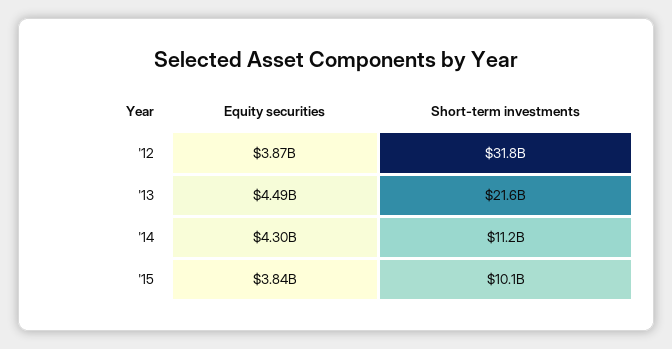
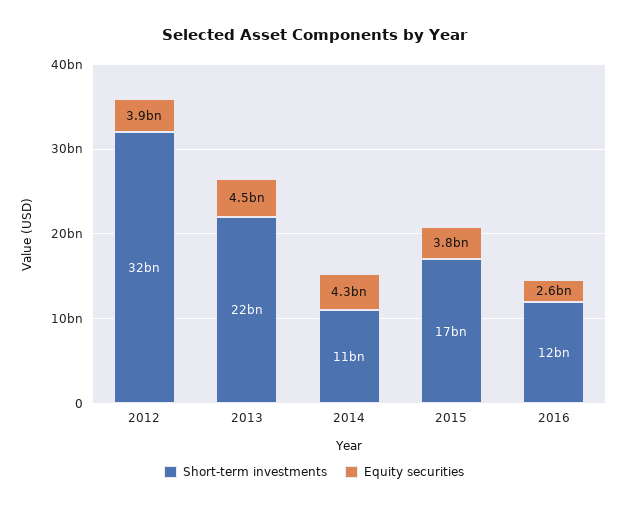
Short-term investments, '15: 10100000000 -> 17000000000
Short-term investments, 2016: none -> 12000000000
Equity securities, 2016: none -> 2600000000

